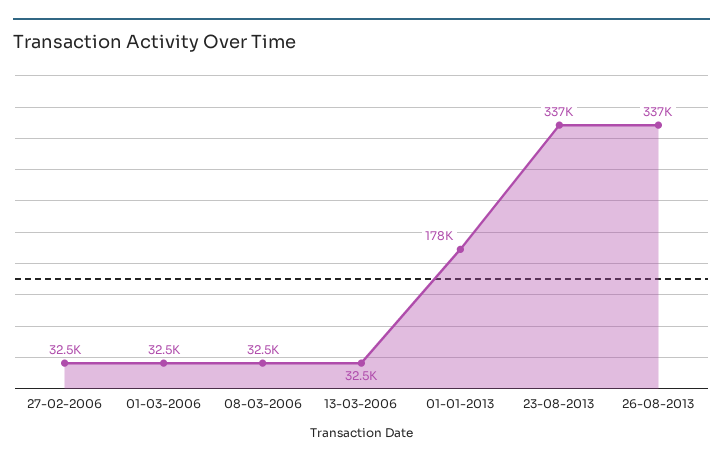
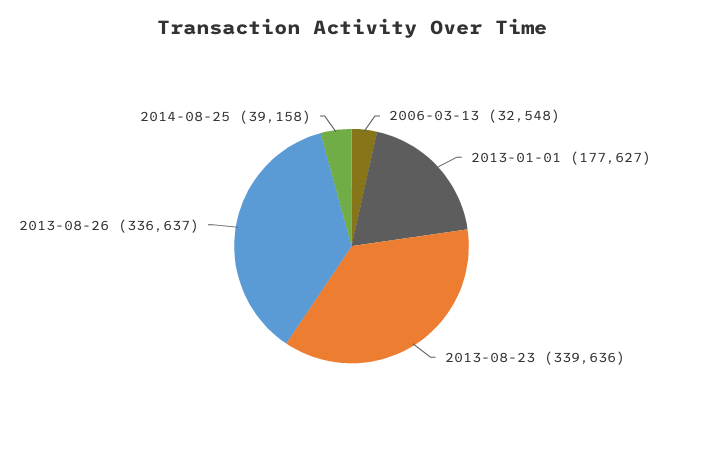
27-02-2006: 32500 -> none
01-03-2006: 32500 -> none
08-03-2006: 32500 -> none
23-08-2013: 337000 -> 339636
2014-08-25: none -> 39158

